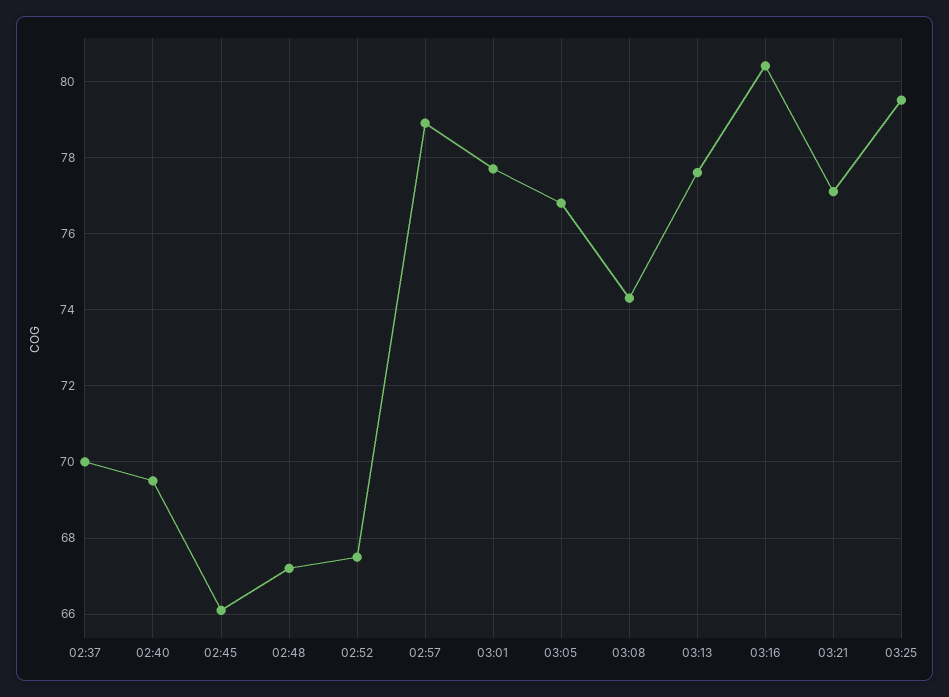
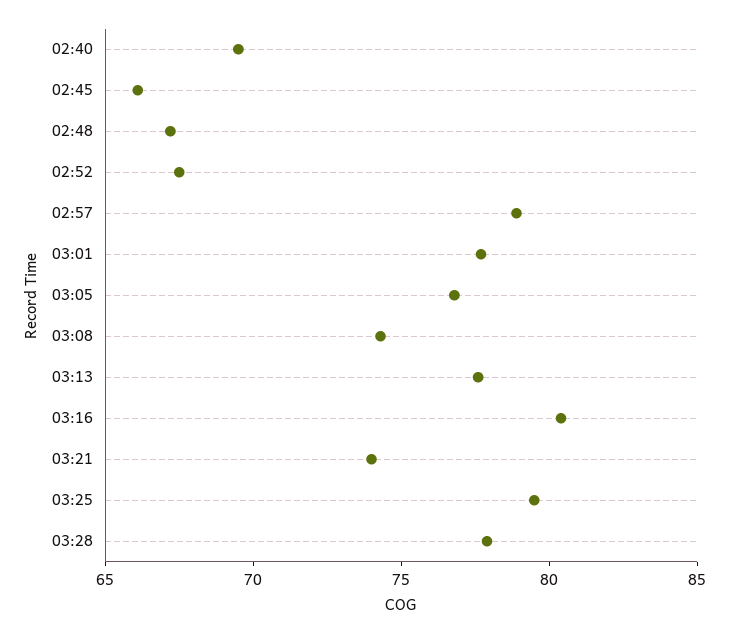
02:37: 70 -> none
03:21: 77 -> 74
03:28: none -> 78

